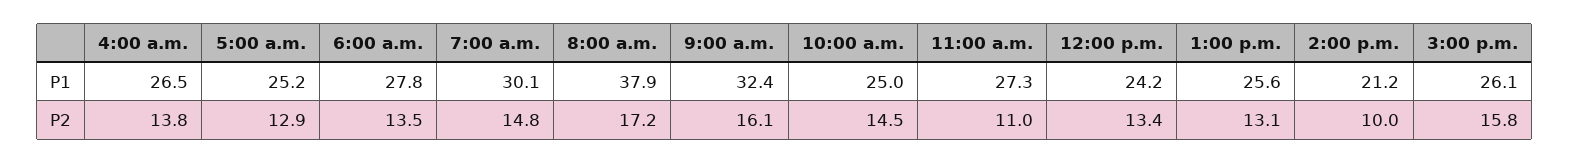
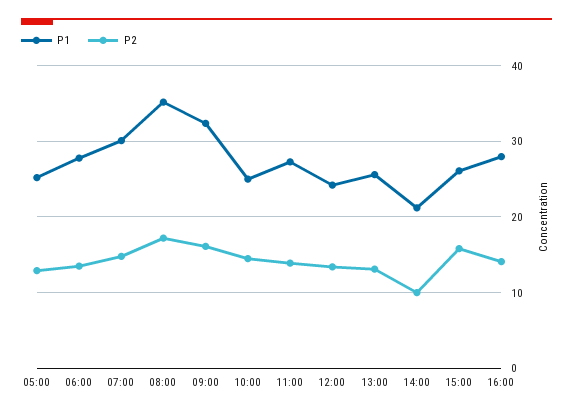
P1, 4:00 a.m.: 26.5 -> none
P1, 8:00 a.m.: 37.9 -> 35
P2, 4:00 a.m.: 13.8 -> none
P2, 11:00 a.m.: 11 -> 14
P1, 16:00: none -> 28
P2, 16:00: none -> 14

